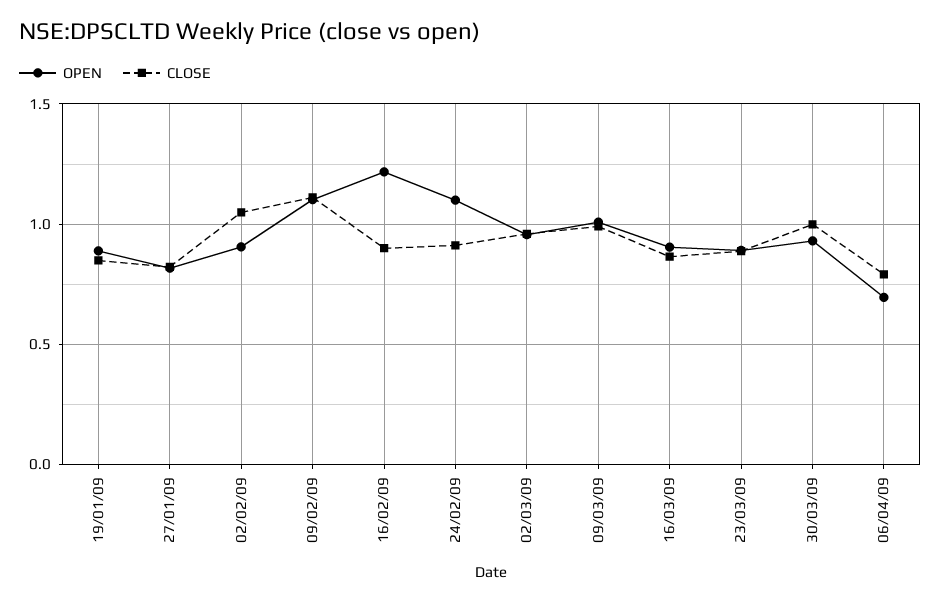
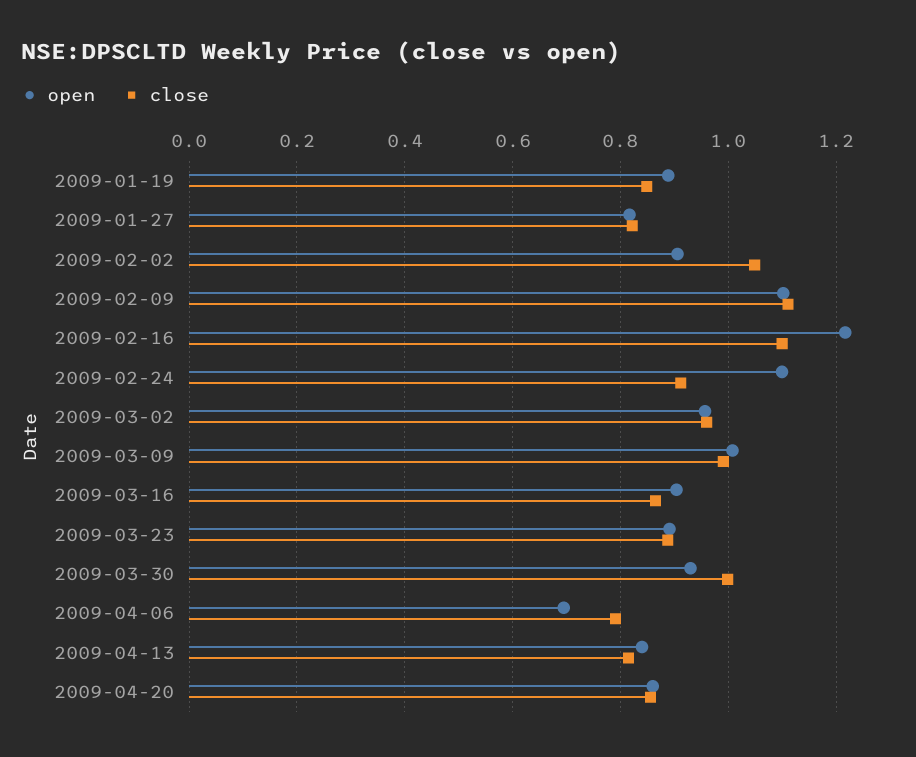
CLOSE, 16/02/09: 0.9 -> 1.1
OPEN, 2009-04-13: none -> 0.84
CLOSE, 2009-04-13: none -> 0.82
OPEN, 2009-04-20: none -> 0.86
CLOSE, 2009-04-20: none -> 0.86

